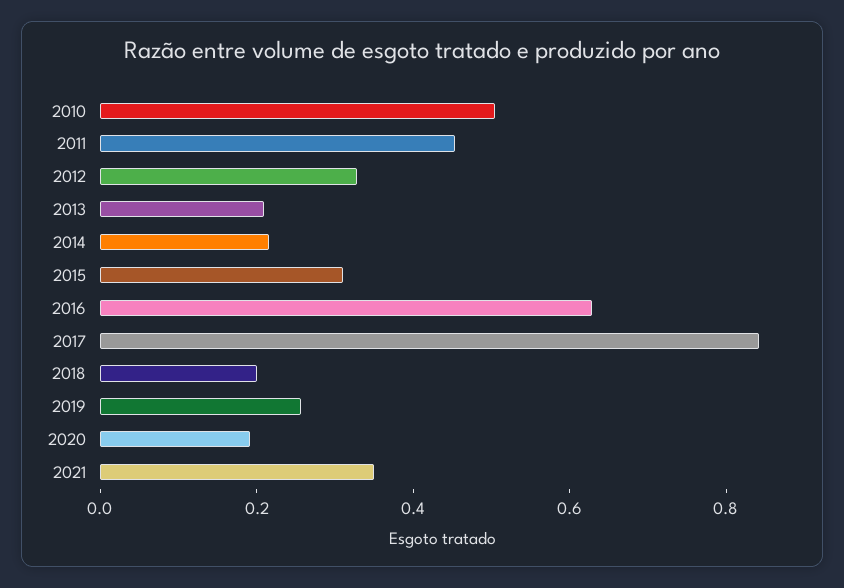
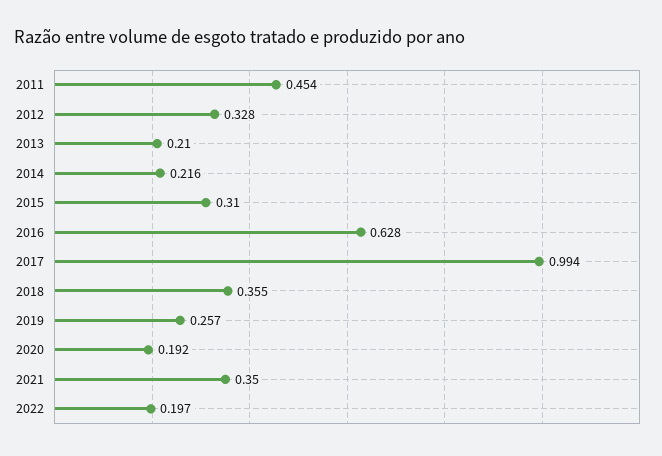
2010: 0.5 -> none
2017: 0.85 -> 0.994
2018: 0.2 -> 0.355
2022: none -> 0.197

